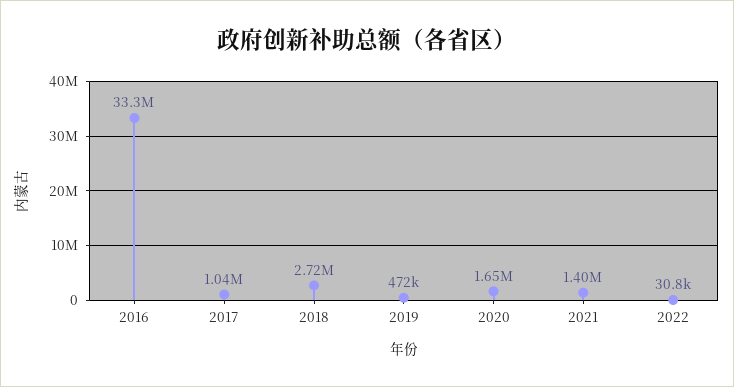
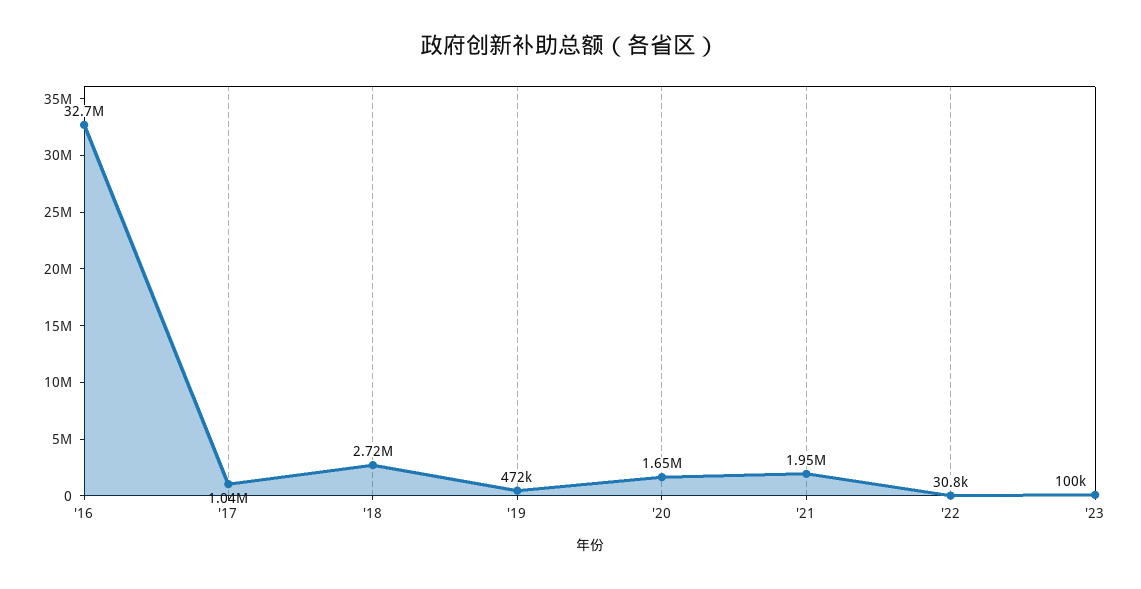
2016: 33300000 -> 32700000
2021: 1400000 -> 1950000
'23: none -> 100000

